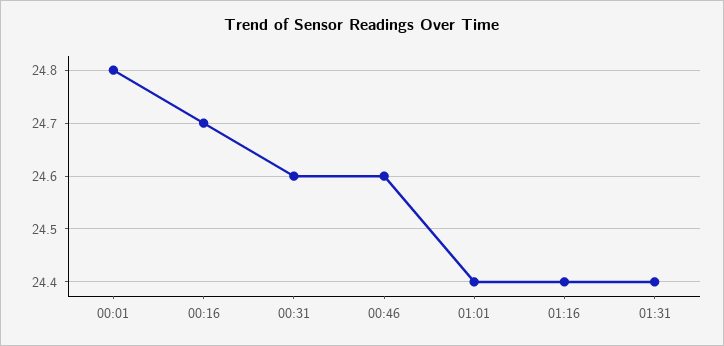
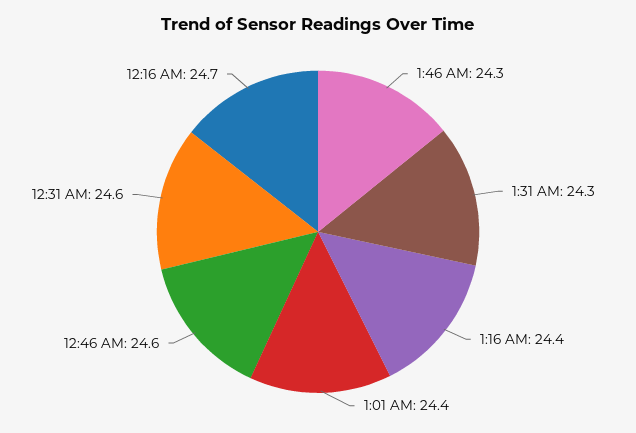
00:01: 24.8 -> none
01:31: 24.4 -> 24.3
1:46 AM: none -> 24.3

